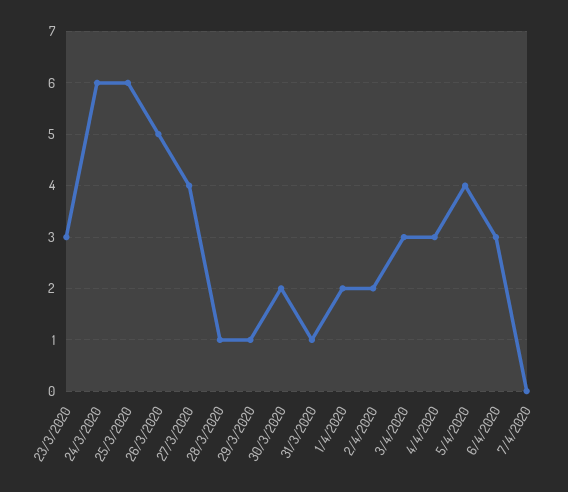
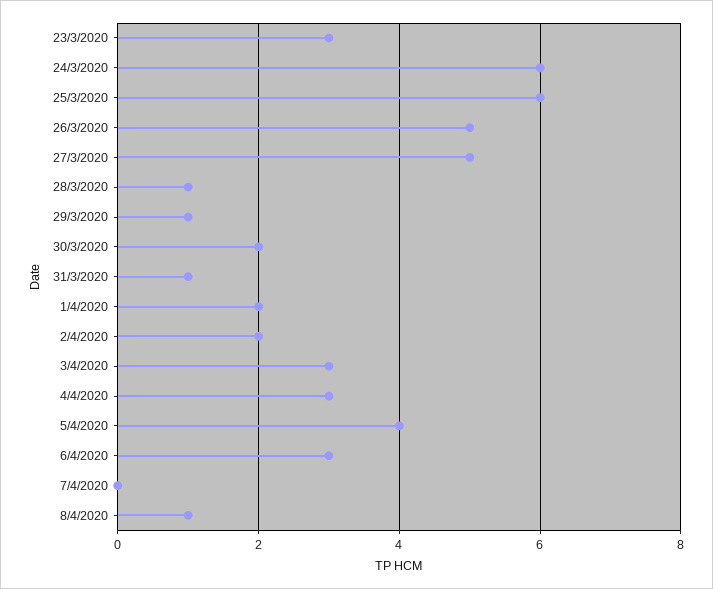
27/3/2020: 4 -> 5
8/4/2020: none -> 1

